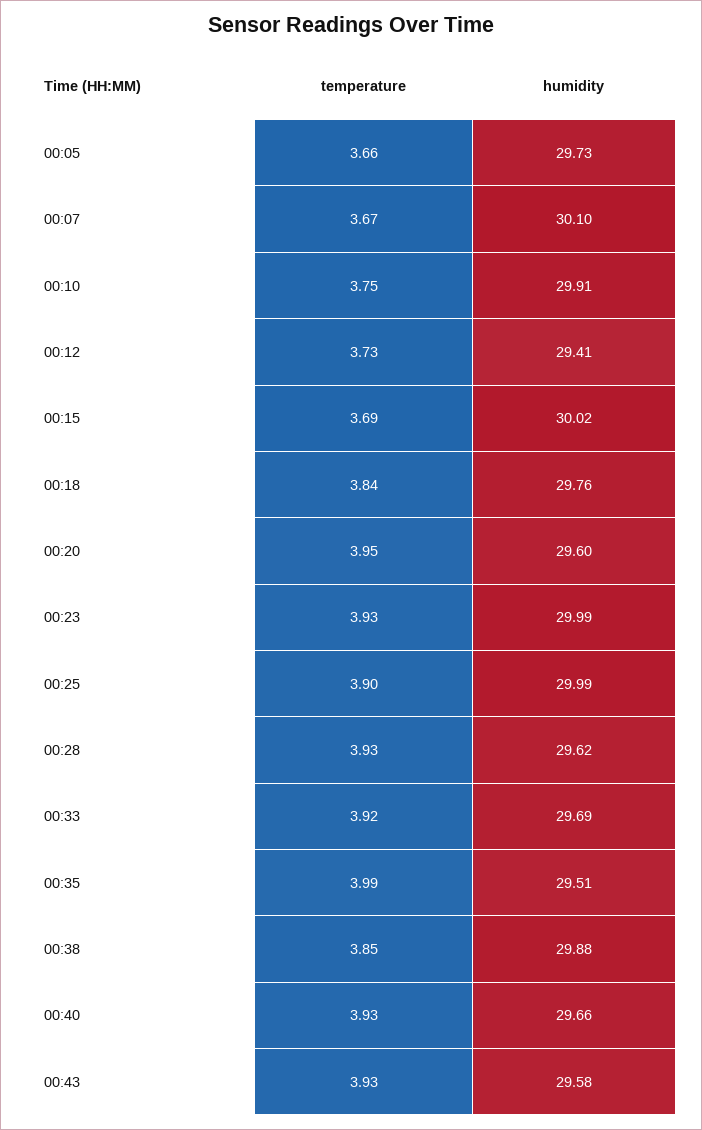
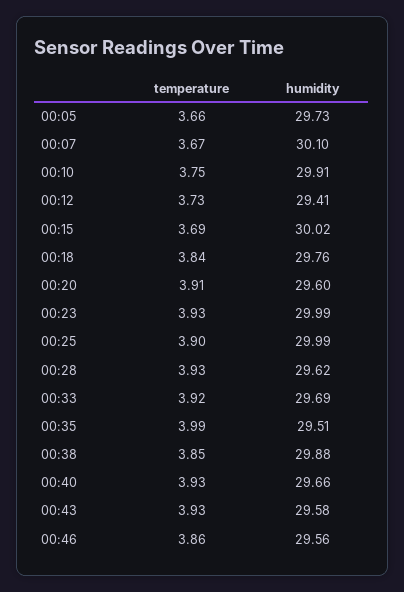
temperature, 00:20: 3.95 -> 3.91
temperature, 00:46: none -> 3.86
humidity, 00:46: none -> 29.56

